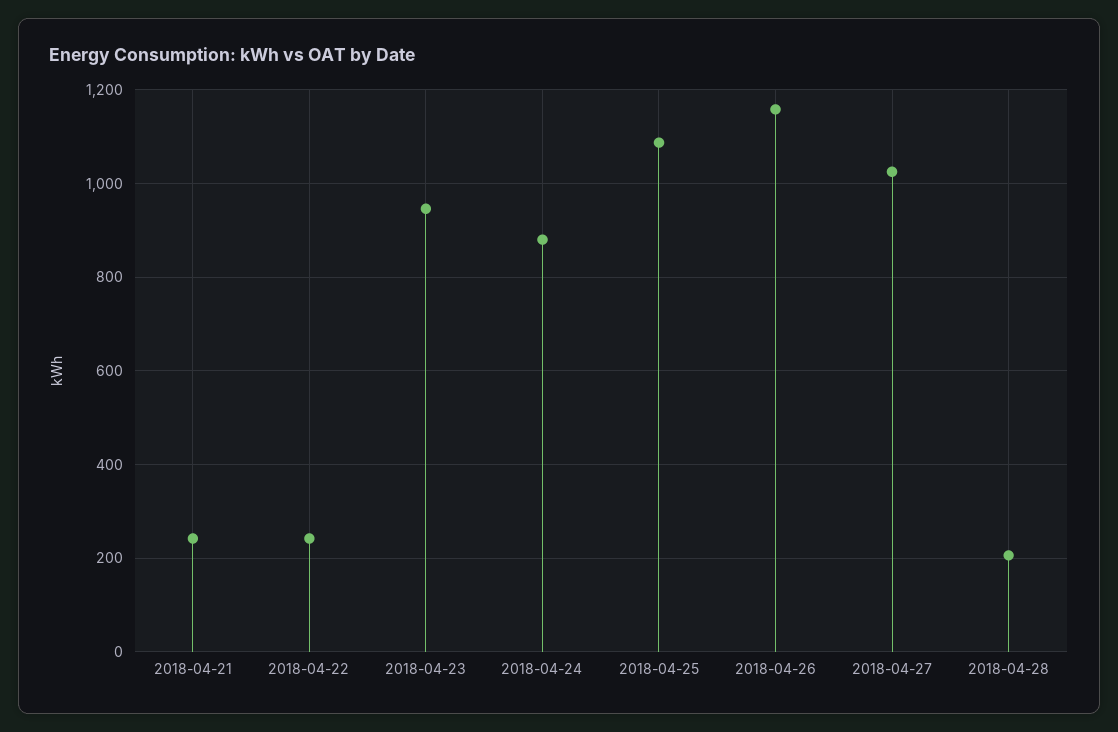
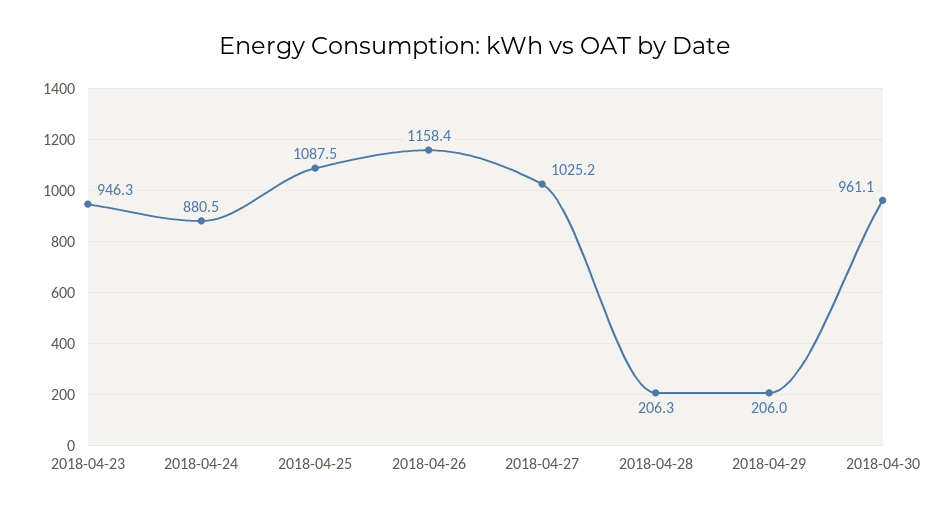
2018-04-21: 240 -> none
2018-04-22: 240 -> none
2018-04-29: none -> 206
2018-04-30: none -> 961.1

